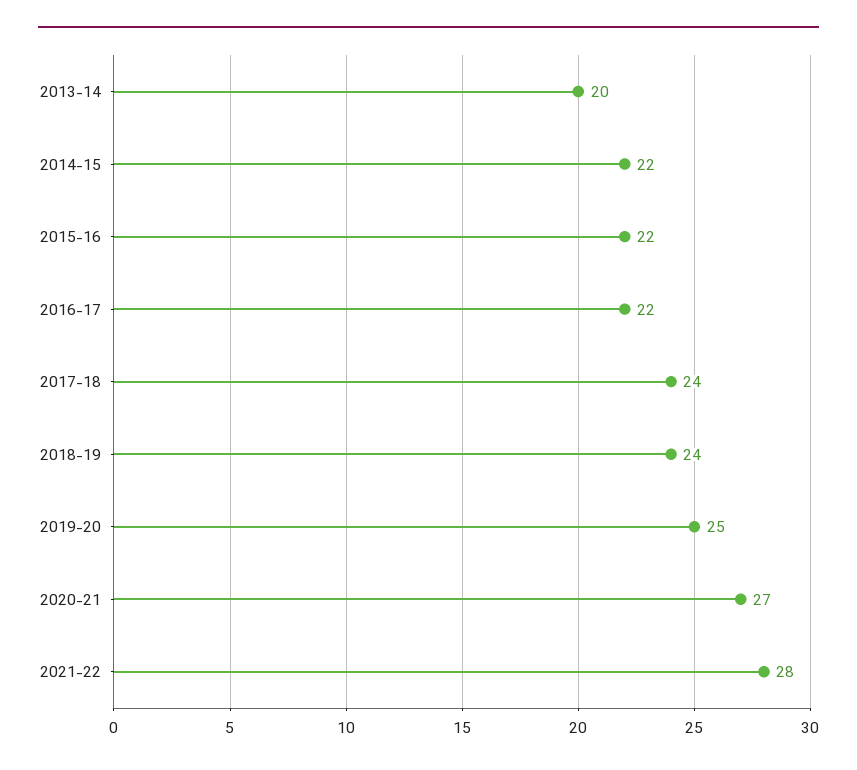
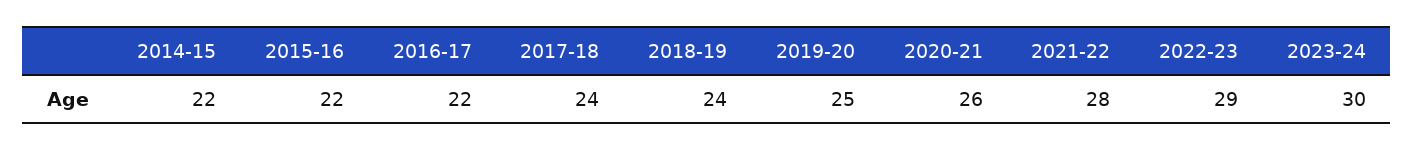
2013-14: 20 -> none
2020-21: 27 -> 26
2022-23: none -> 29
2023-24: none -> 30

